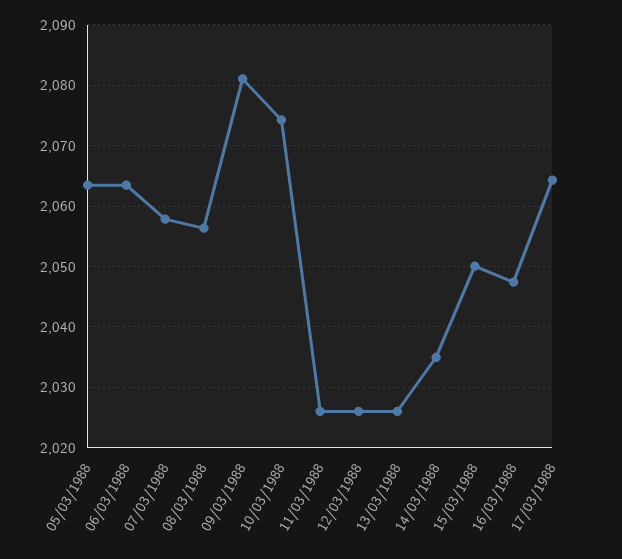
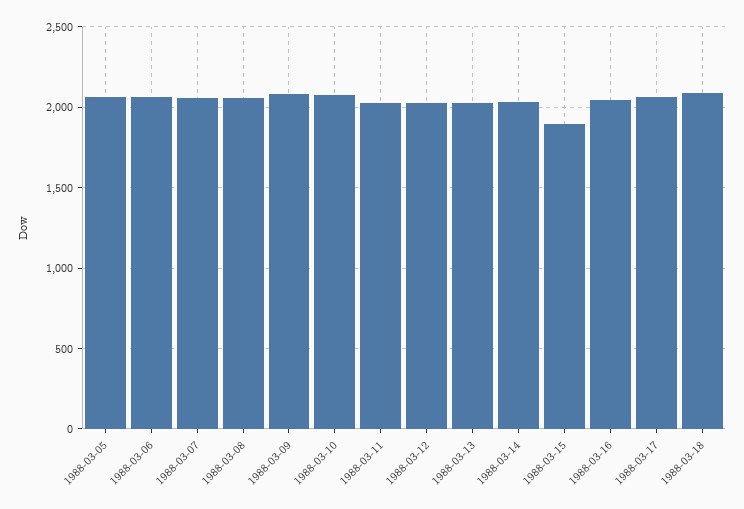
15/03/1988: 2050 -> 1900
1988-03-18: none -> 2100

